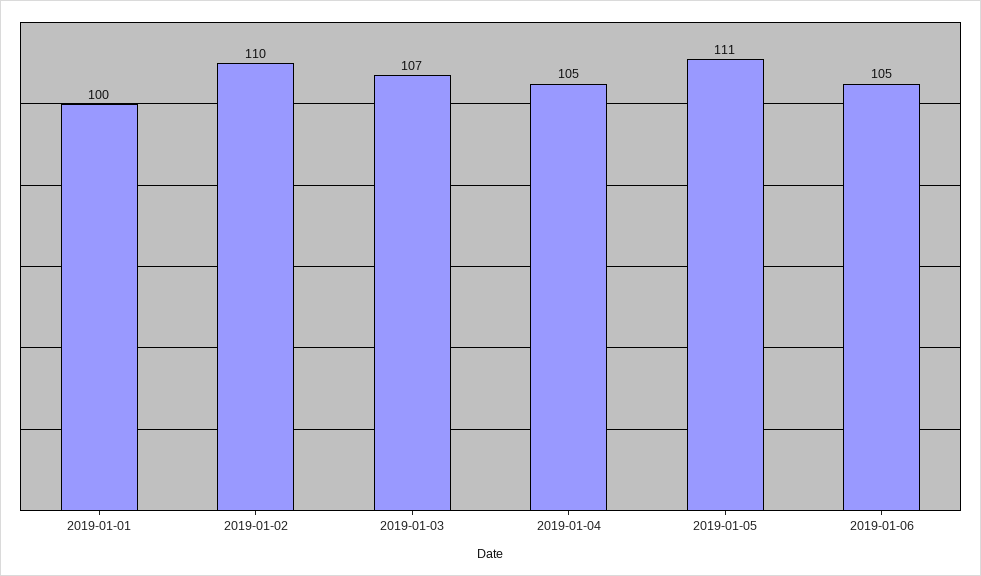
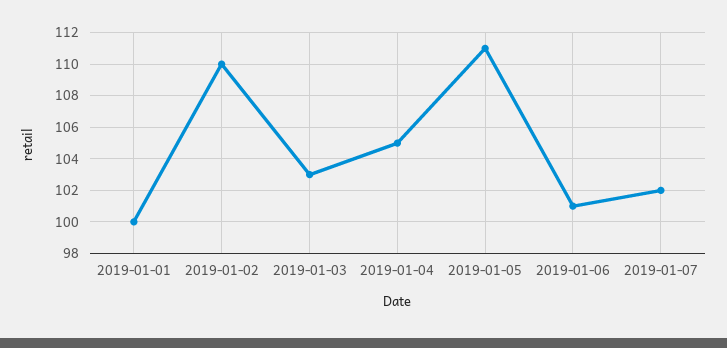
2019-01-03: 107 -> 103
2019-01-06: 105 -> 101
2019-01-07: none -> 102

